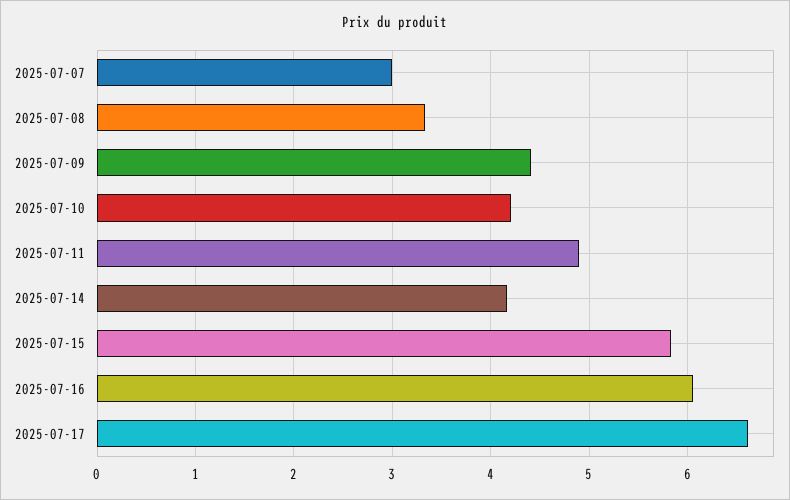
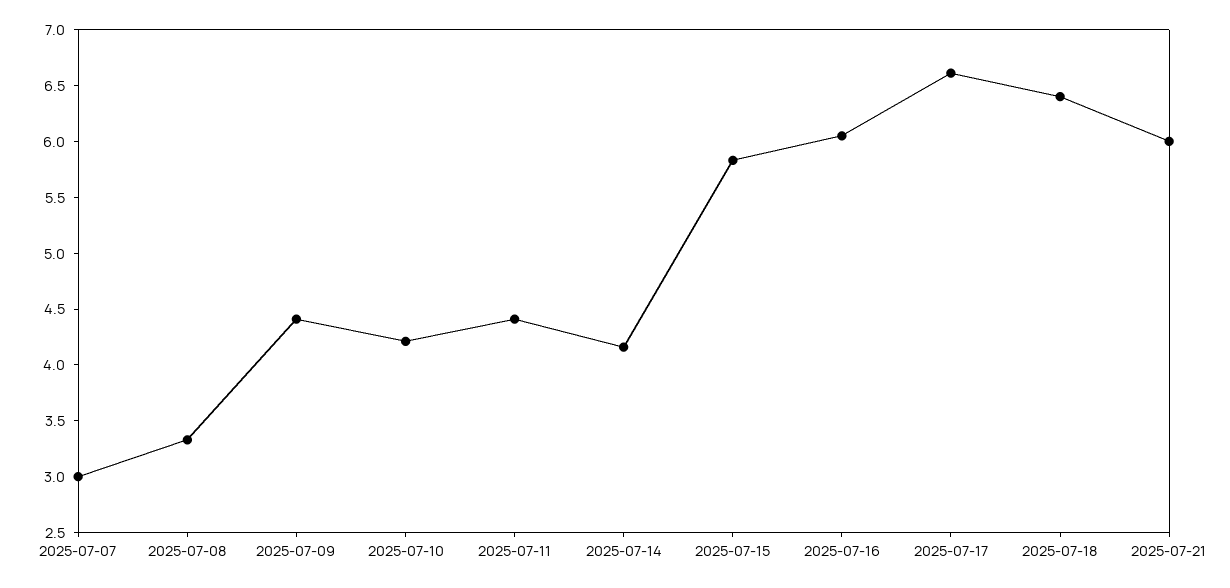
2025-07-11: 4.9 -> 4.4
2025-07-18: none -> 6.4
2025-07-21: none -> 6

